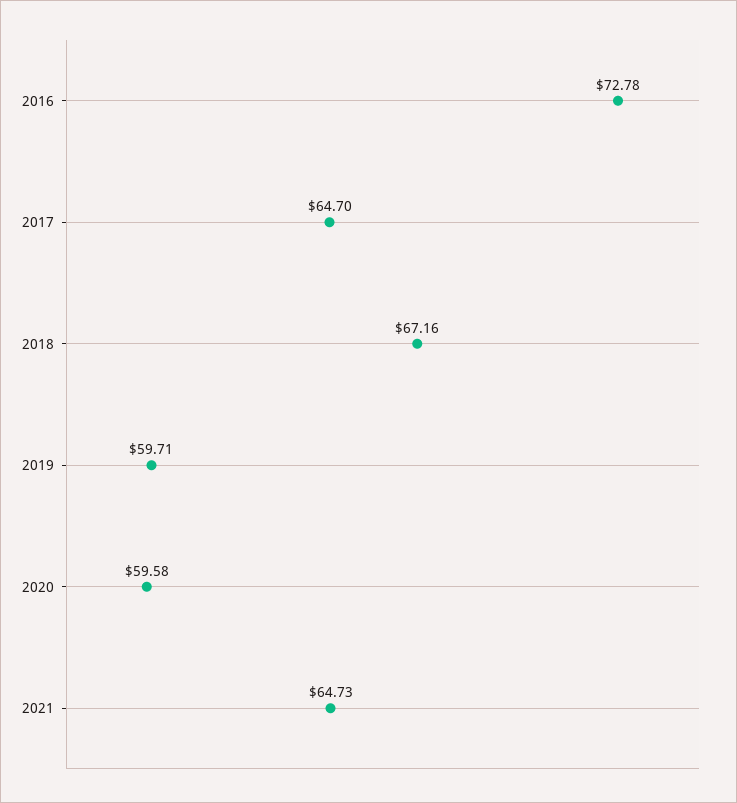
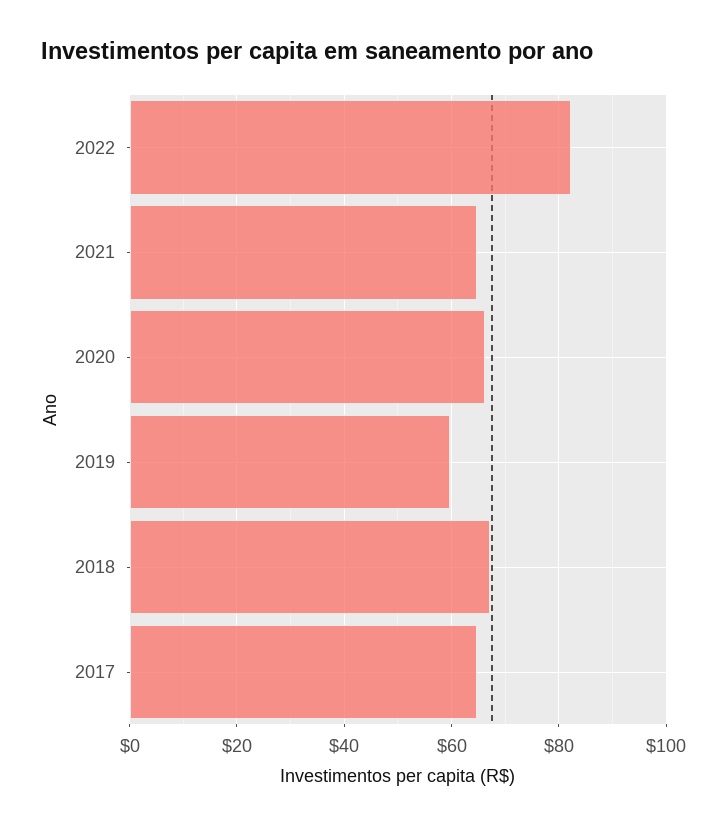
2016: 72.78 -> none
2020: 59.58 -> 66
2022: none -> 82

